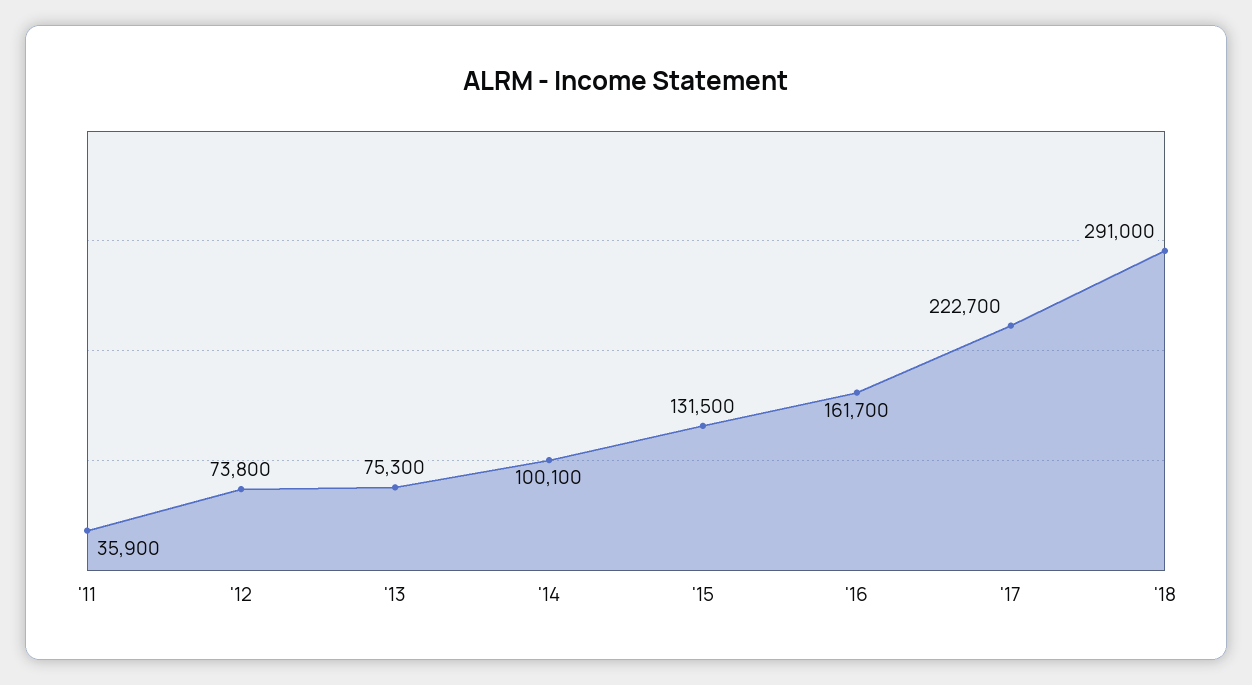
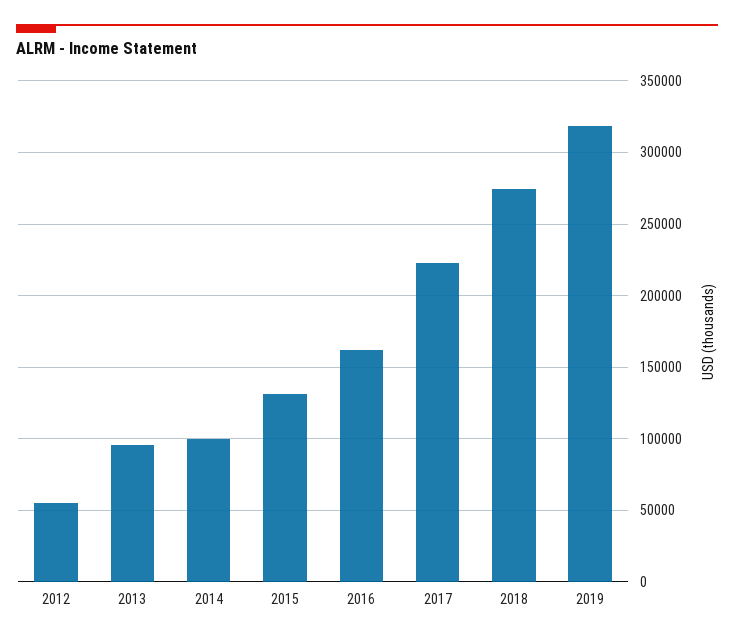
'11: 35900 -> none
'12: 73800 -> 55000
'13: 75300 -> 95000
'18: 291000 -> 275000
2019: none -> 320000

